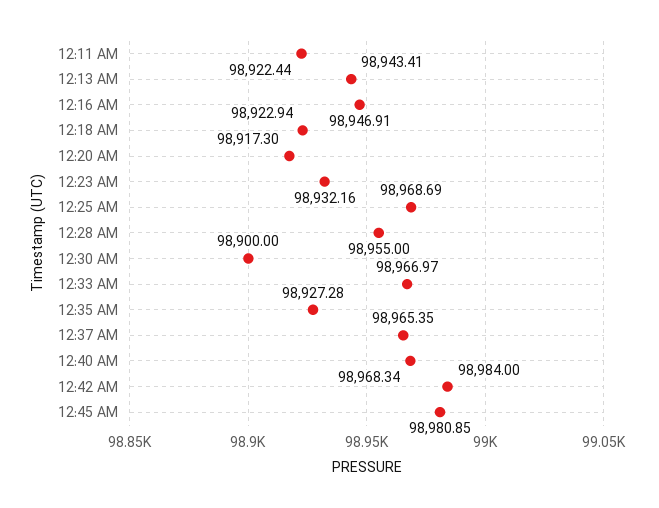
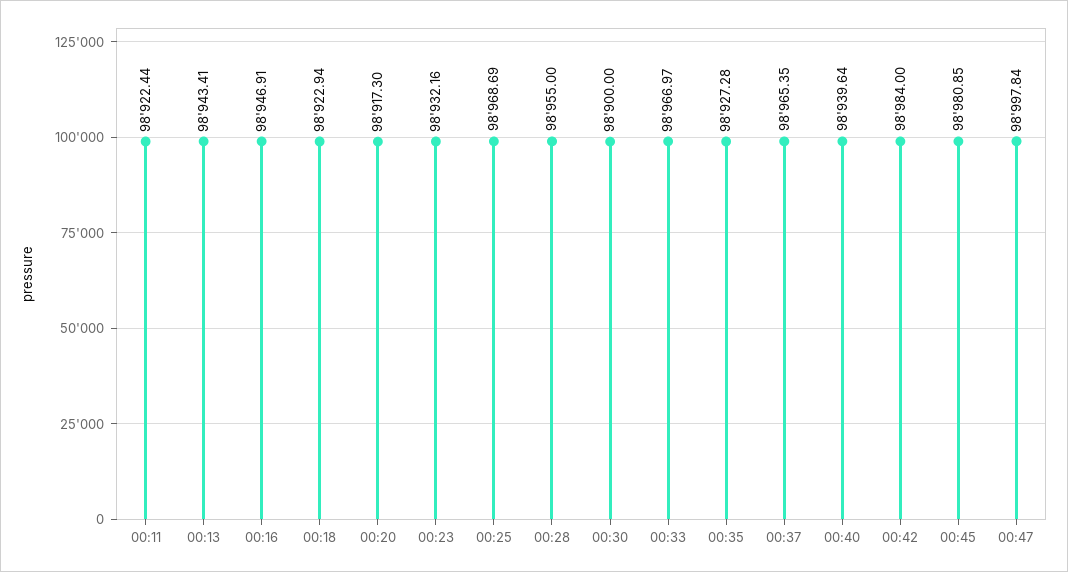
12:40 AM: 98968.34 -> 98939.64
00:47: none -> 98997.84

